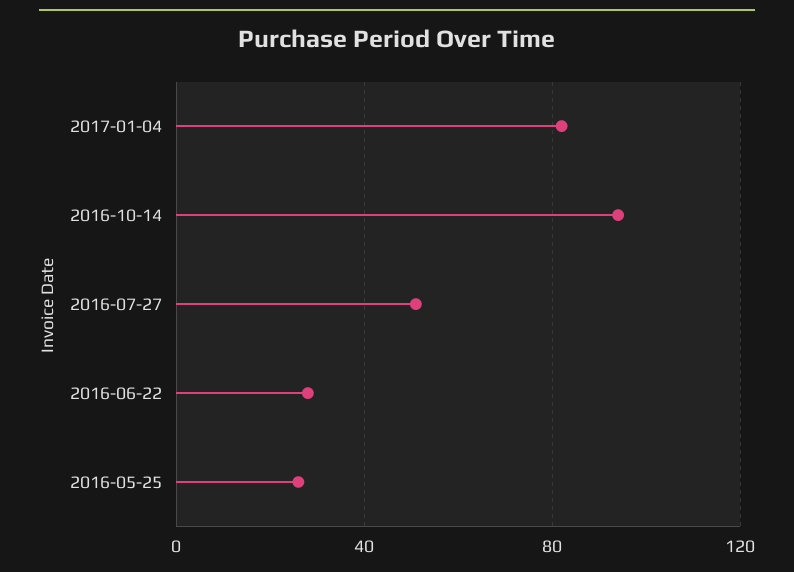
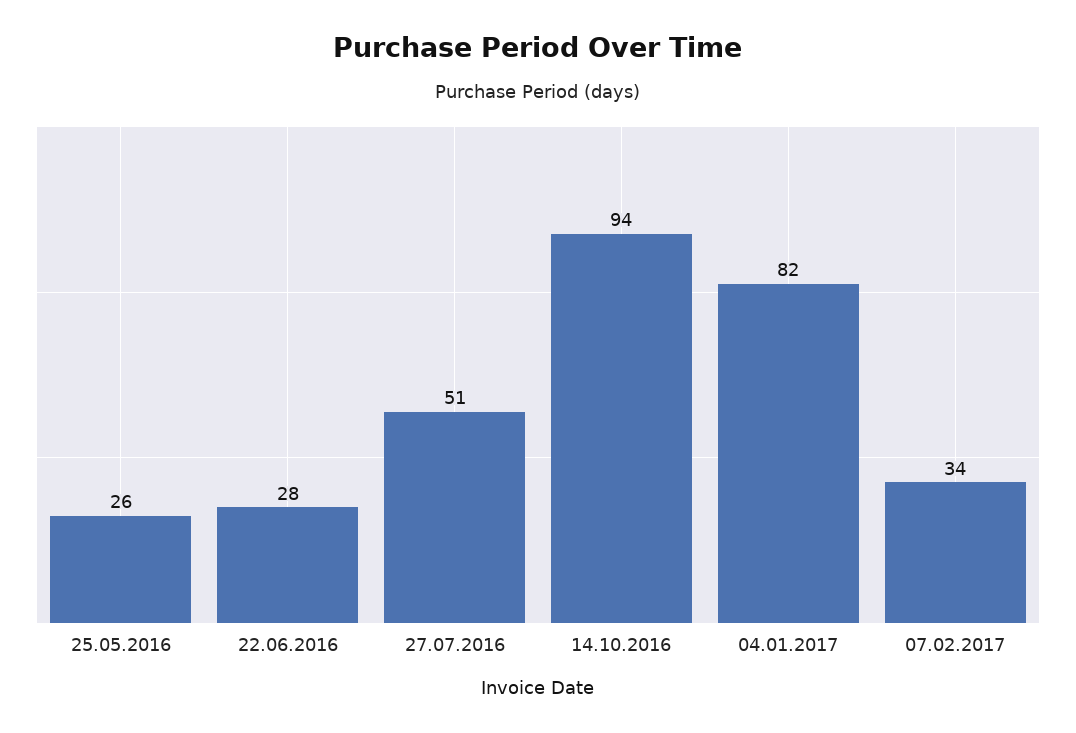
07.02.2017: none -> 34

